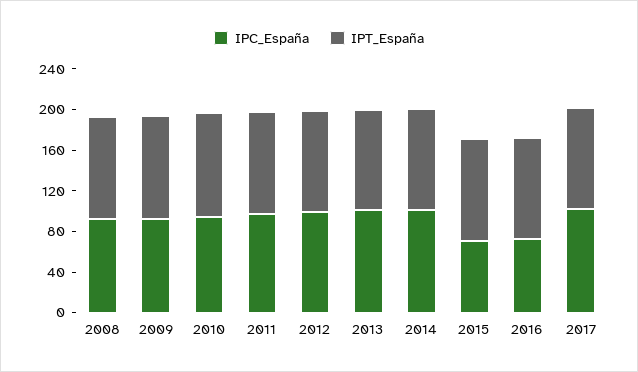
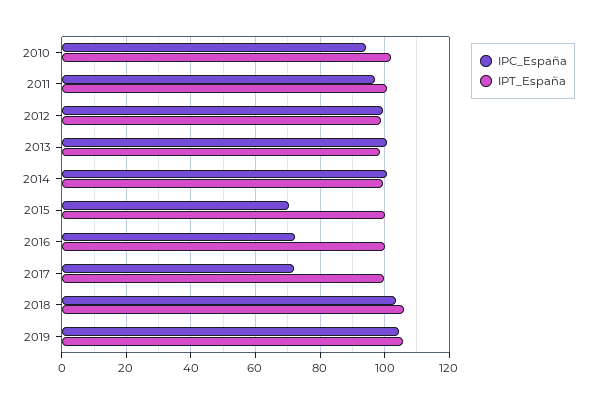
IPC_España, 2008: 90 -> none
IPT_España, 2008: 100 -> none
IPC_España, 2009: 90 -> none
IPT_España, 2009: 100 -> none
IPC_España, 2017: 100 -> 72
IPC_España, 2018: none -> 104
IPT_España, 2018: none -> 106
IPC_España, 2019: none -> 104
IPT_España, 2019: none -> 106

